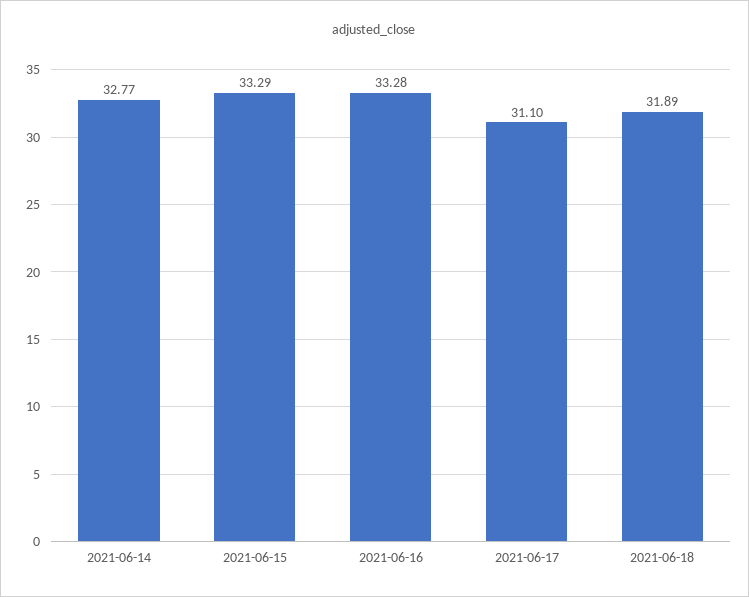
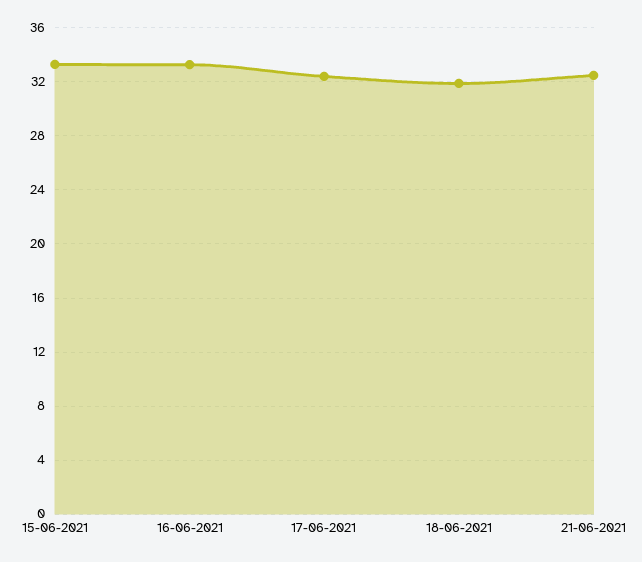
2021-06-14: 32.77 -> none
2021-06-17: 31.1 -> 32.5
21-06-2021: none -> 32.5

